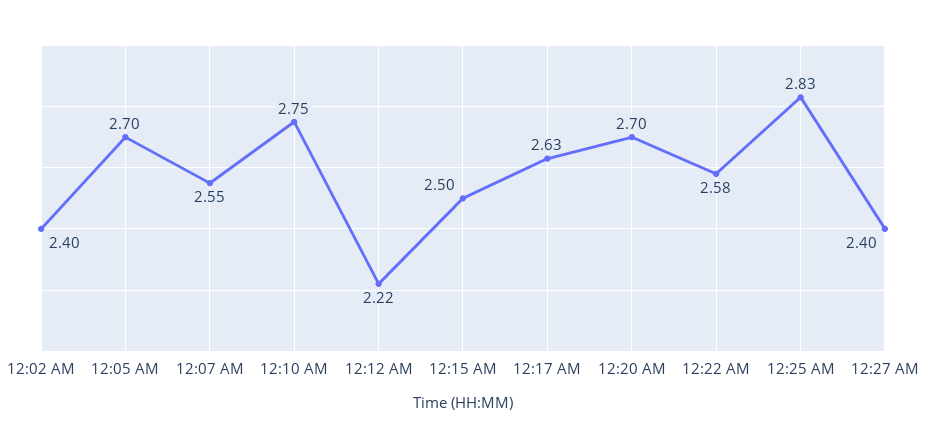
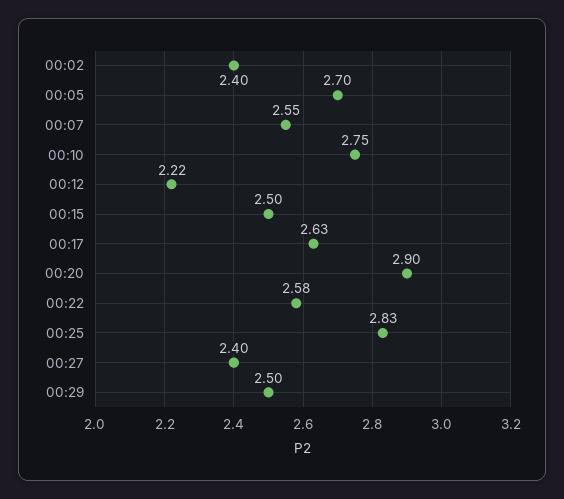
12:20 AM: 2.7 -> 2.9
00:29: none -> 2.5

